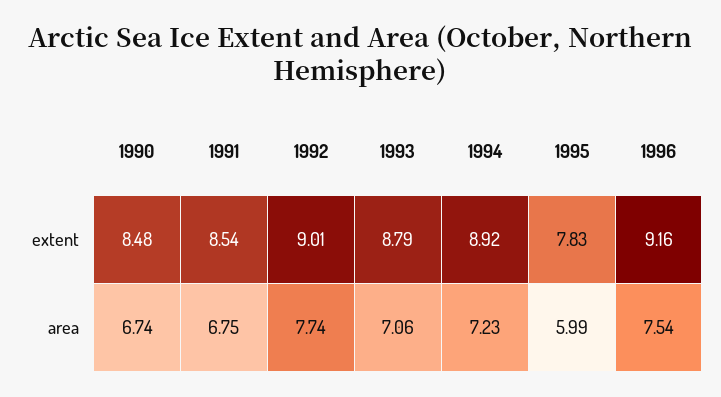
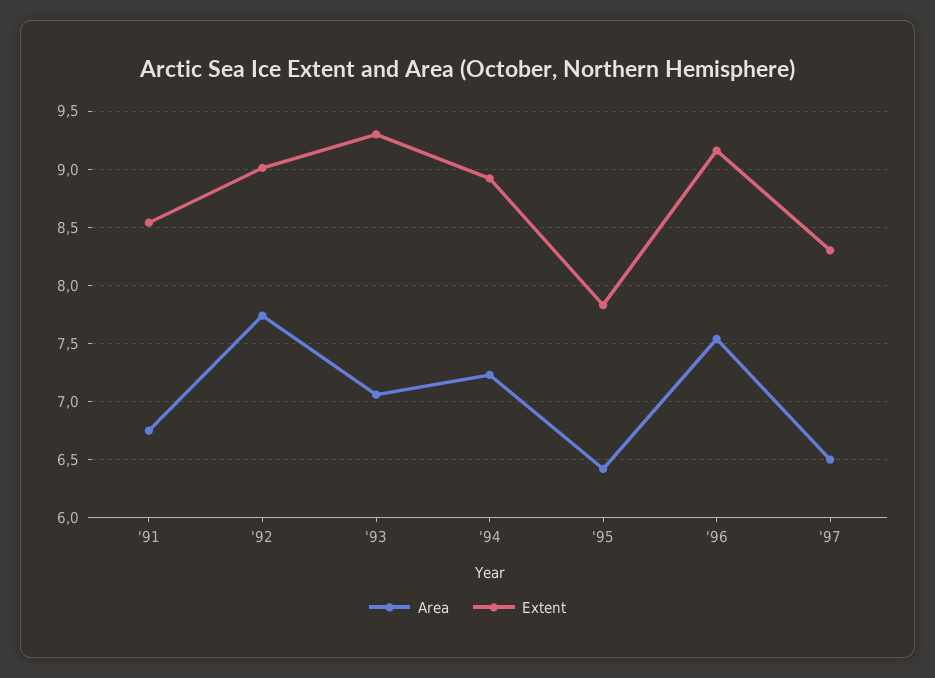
extent, 1990: 8.48 -> none
extent, 1993: 8.79 -> 9.3
area, 1990: 6.74 -> none
area, 1995: 5.99 -> 6.4
area, '97: none -> 6.5
extent, '97: none -> 8.3

